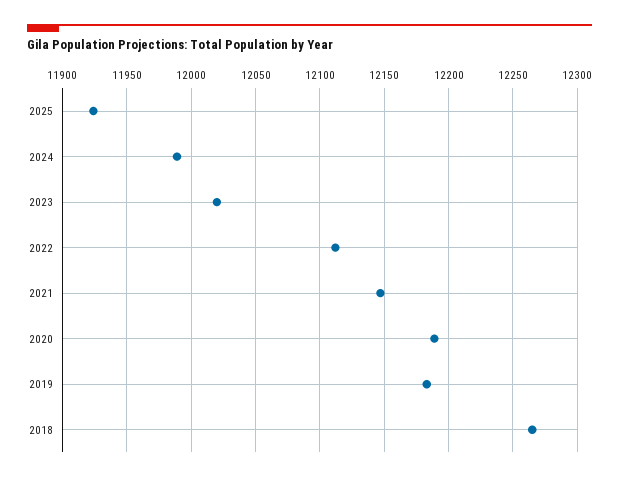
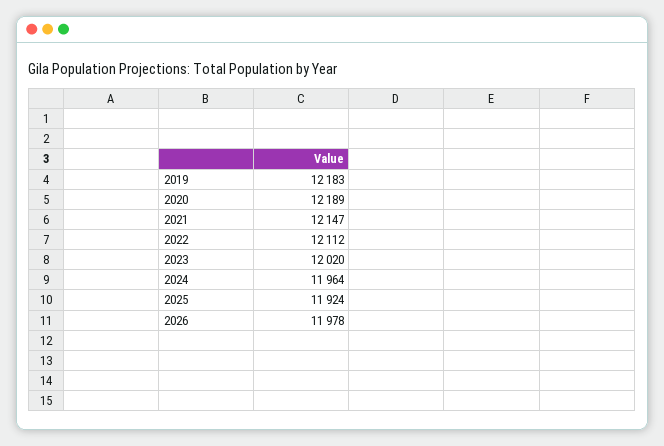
2024: 11990 -> 11964
2018: 12265 -> none
2026: none -> 11978

